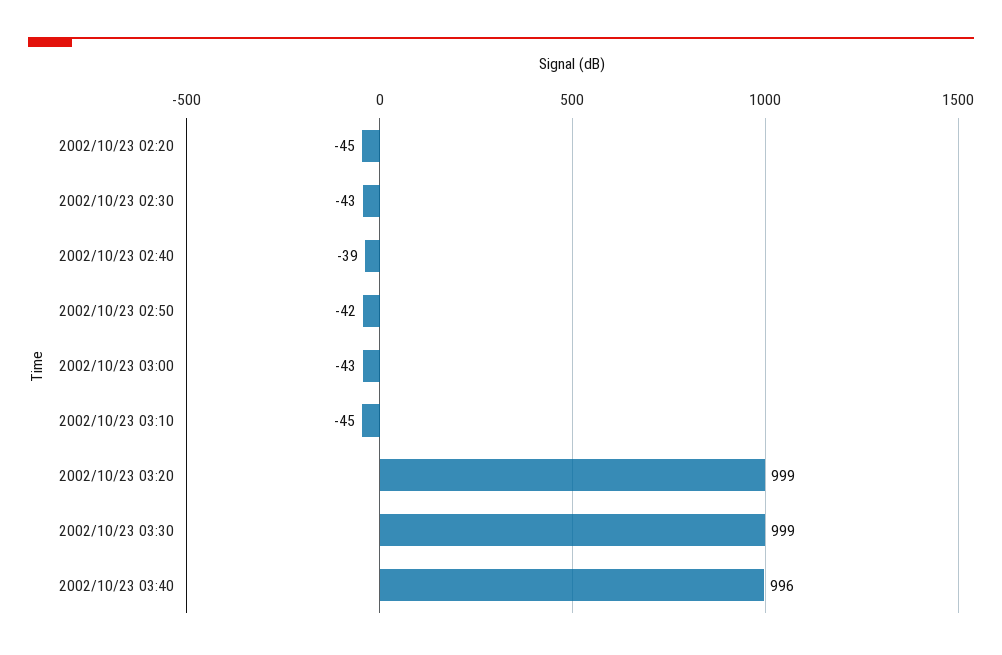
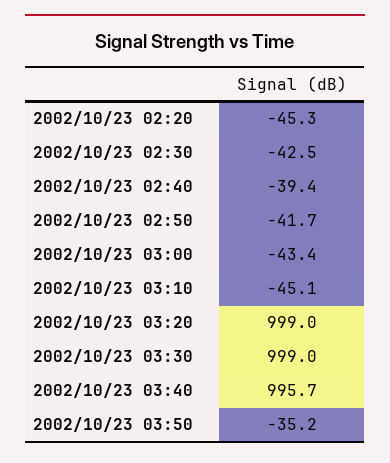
2002/10/23 03:50: none -> -35.2

